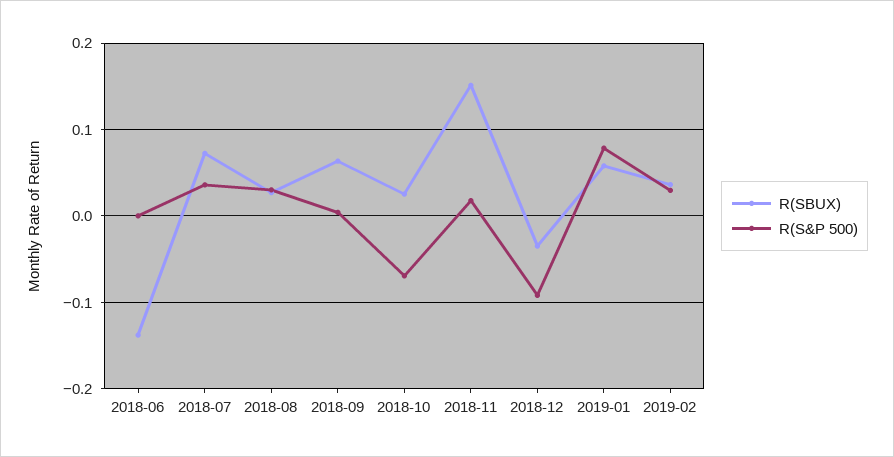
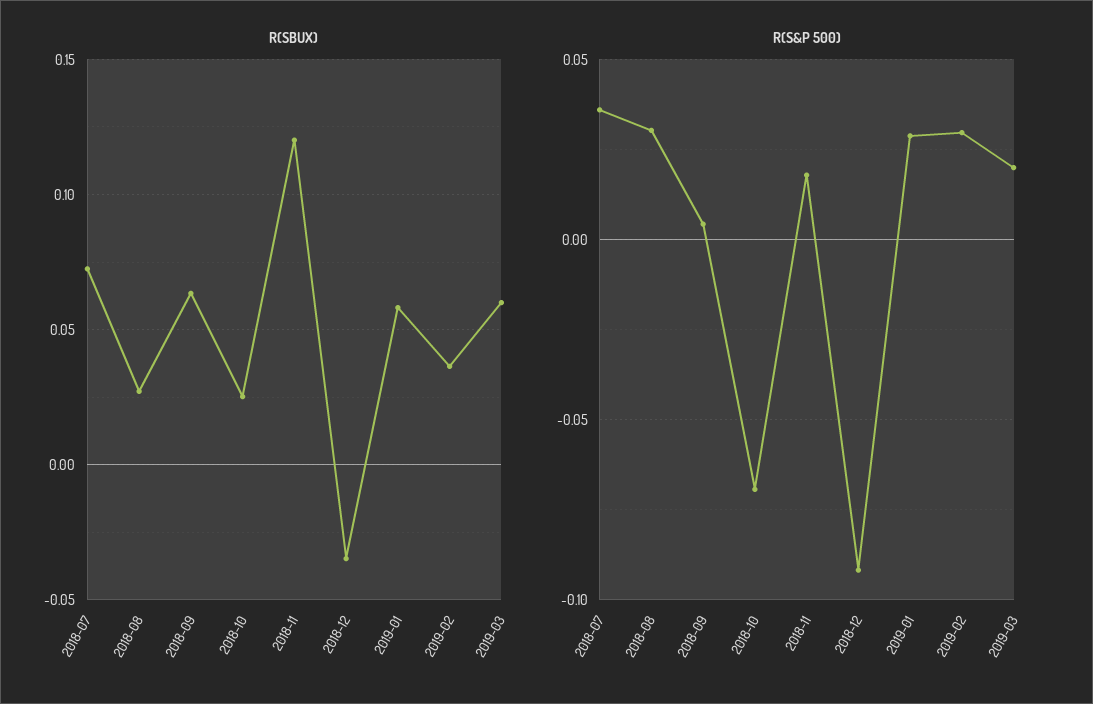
R(SBUX), 2018-06: -0.14 -> none
R(S&P 500), 2018-06: 0 -> none
R(SBUX), 2018-11: 0.15 -> 0.12
R(S&P 500), 2019-01: 0.08 -> 0.03
R(SBUX), 2019-03: none -> 0.06
R(S&P 500), 2019-03: none -> 0.02

